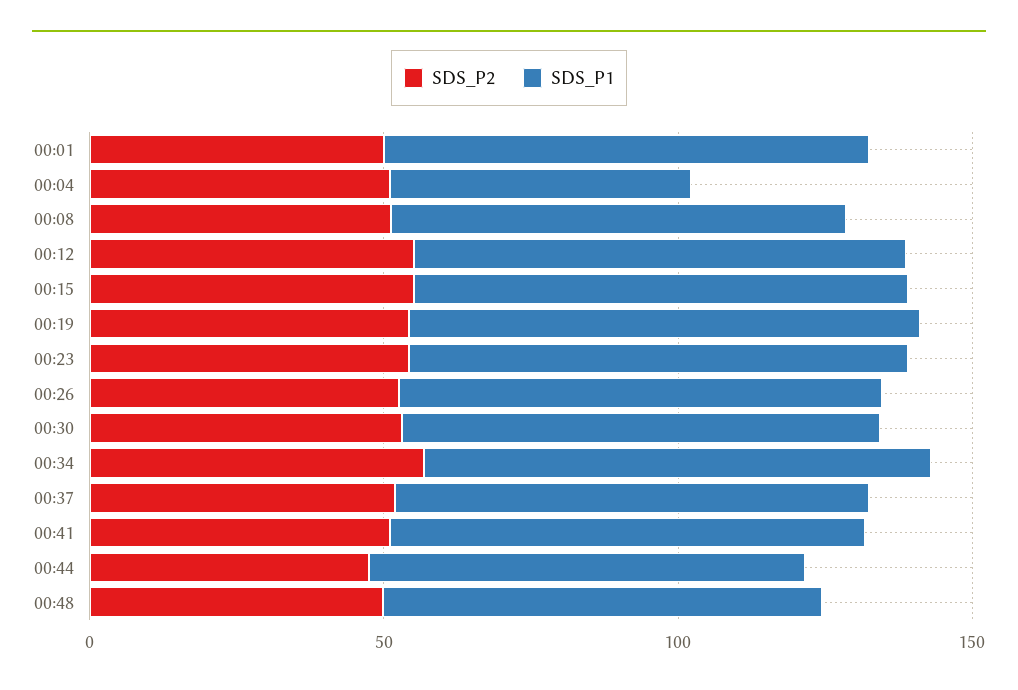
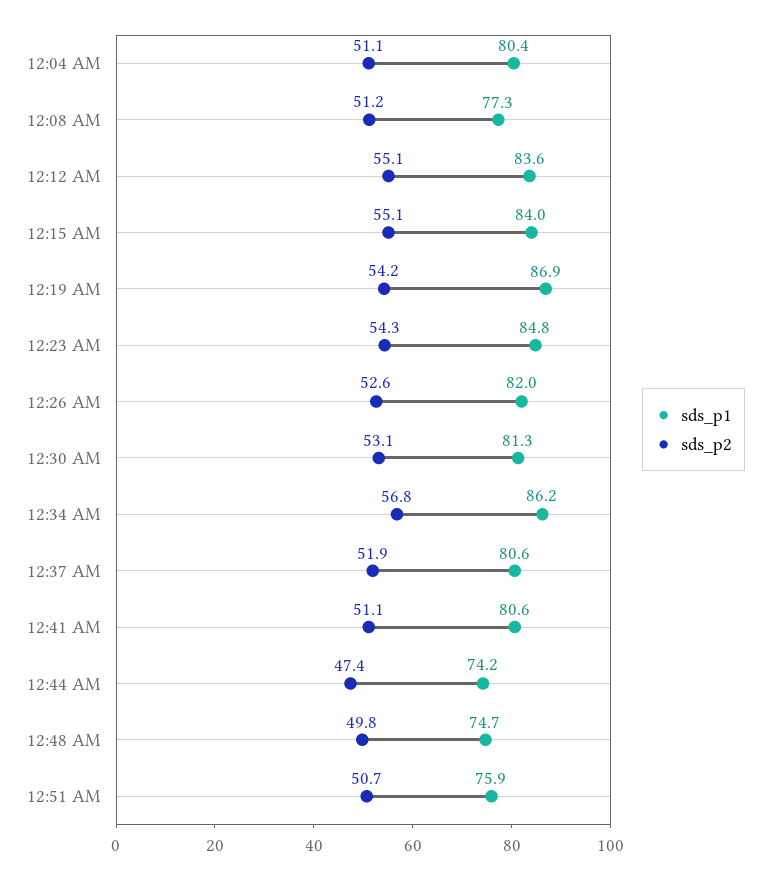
SDS_P2, 00:01: 50 -> none
SDS_P1, 00:01: 80 -> none
SDS_P1, 00:04: 50 -> 80.4
SDS_P1, 12:51 AM: none -> 75.9
SDS_P2, 12:51 AM: none -> 50.7

